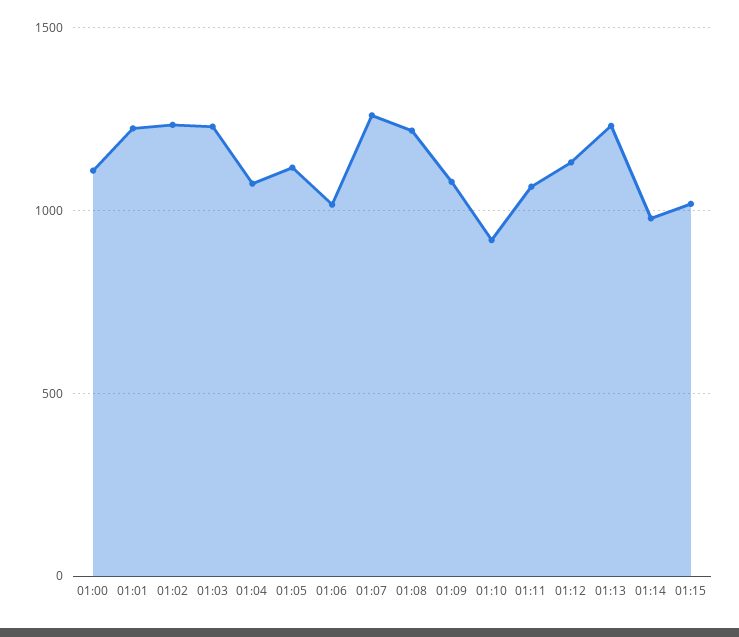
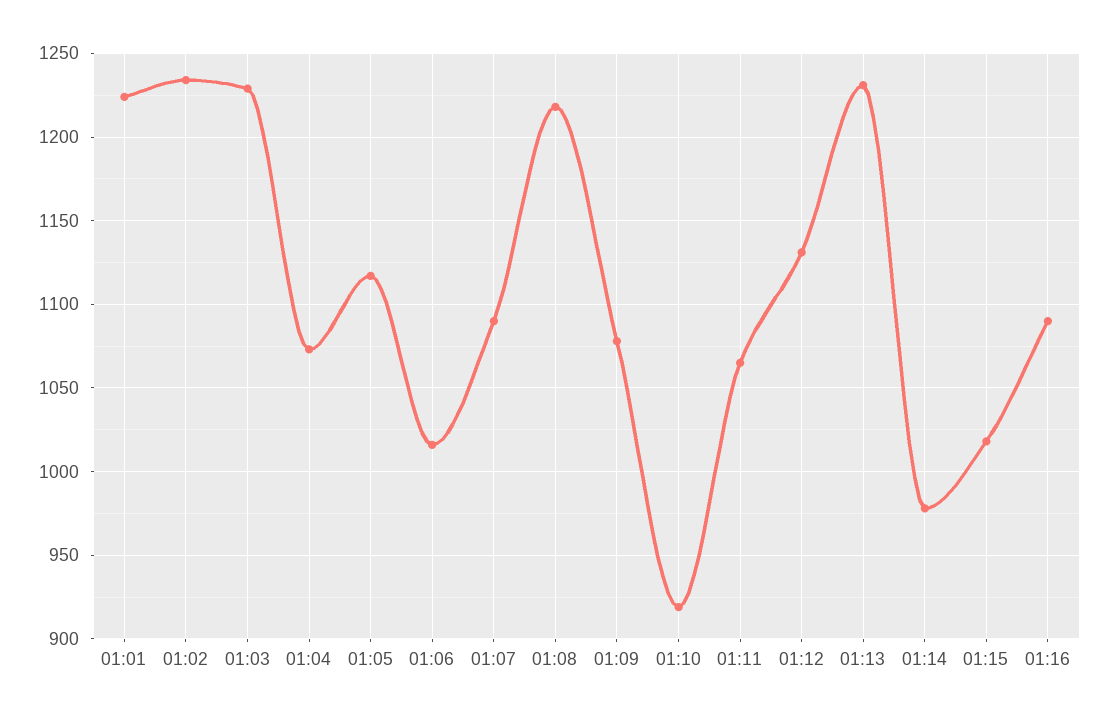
01:00: 1100 -> none
01:07: 1250 -> 1090
01:16: none -> 1090

